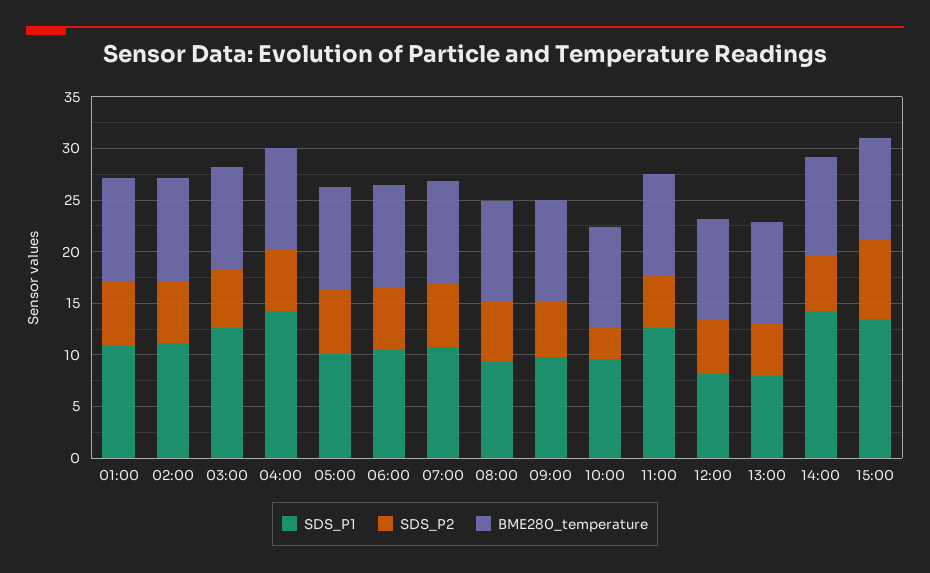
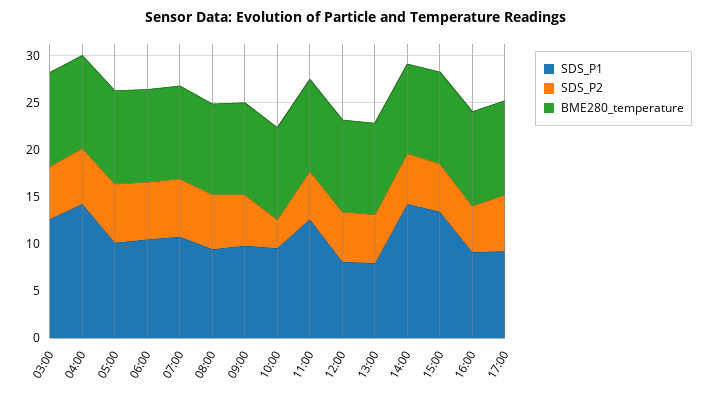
SDS_P1, 01:00: 11 -> none
SDS_P2, 01:00: 6 -> none
BME280_temperature, 01:00: 10 -> none
SDS_P1, 02:00: 11 -> none
SDS_P2, 02:00: 6 -> none
BME280_temperature, 02:00: 10 -> none
SDS_P2, 15:00: 8 -> 5
SDS_P1, 16:00: none -> 9
SDS_P2, 16:00: none -> 5
BME280_temperature, 16:00: none -> 10
SDS_P1, 17:00: none -> 9
SDS_P2, 17:00: none -> 6
BME280_temperature, 17:00: none -> 10

